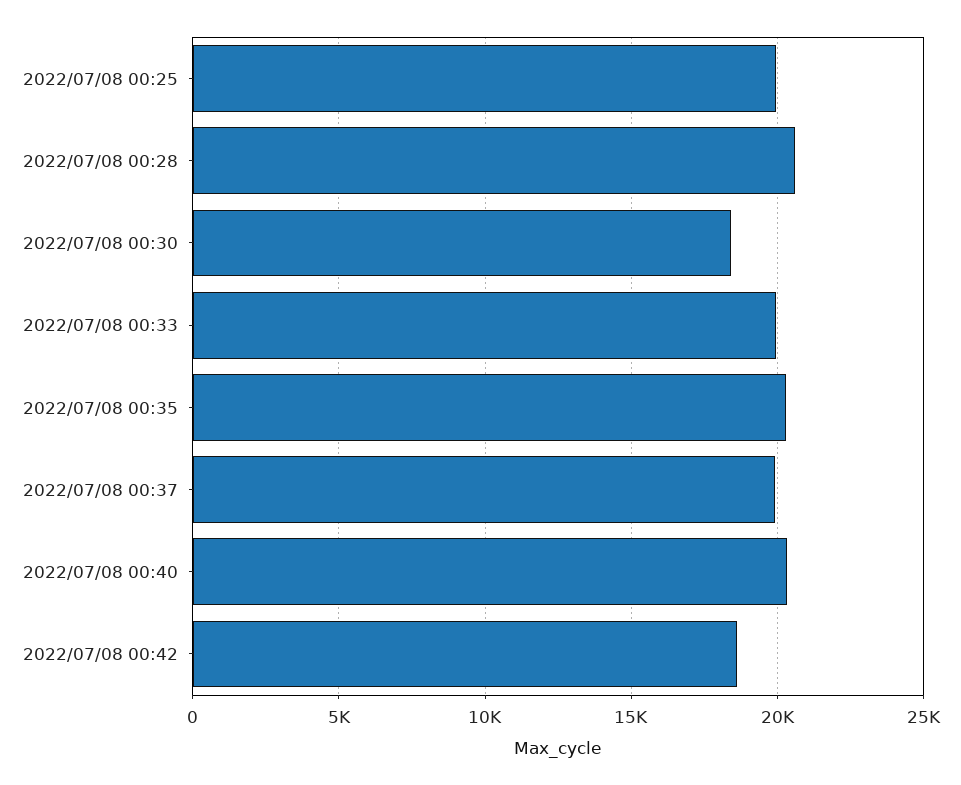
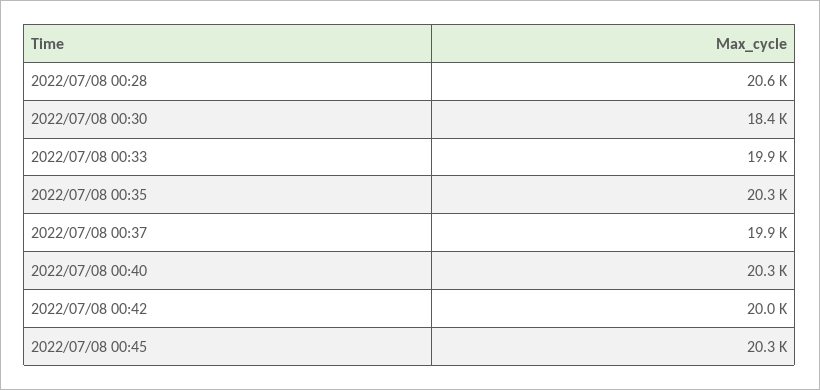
2022/07/08 00:25: 20000 -> none
2022/07/08 00:42: 18500 -> 20000
2022/07/08 00:45: none -> 20300

